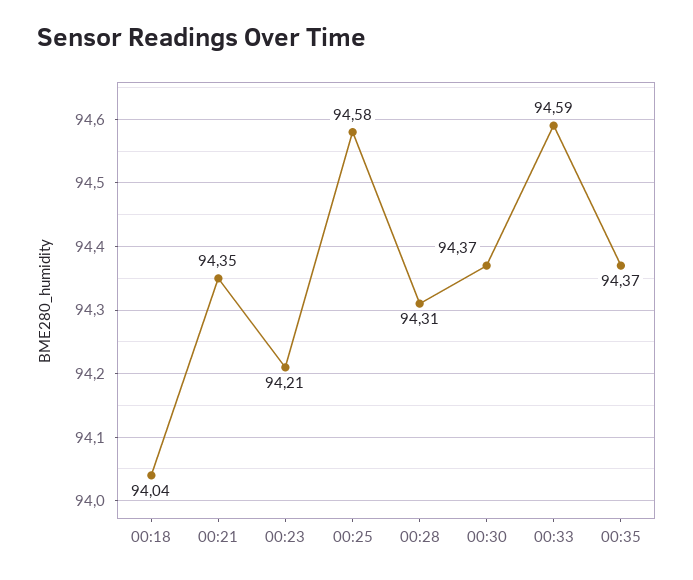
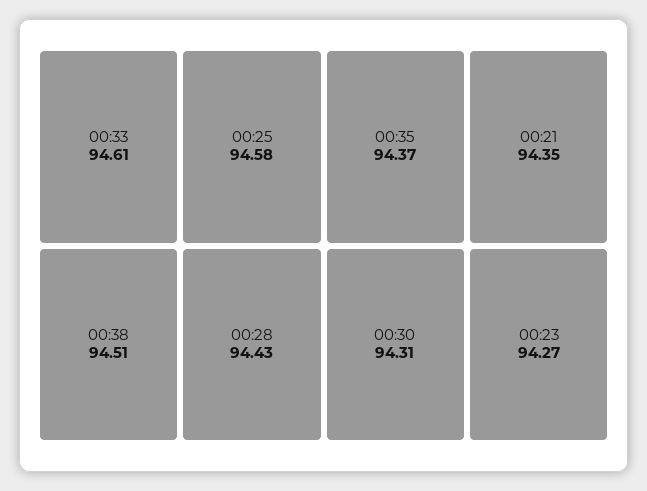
00:18: 94.04 -> none
00:23: 94.21 -> 94.27
00:28: 94.31 -> 94.43
00:30: 94.37 -> 94.31
00:33: 94.59 -> 94.61
00:38: none -> 94.51

